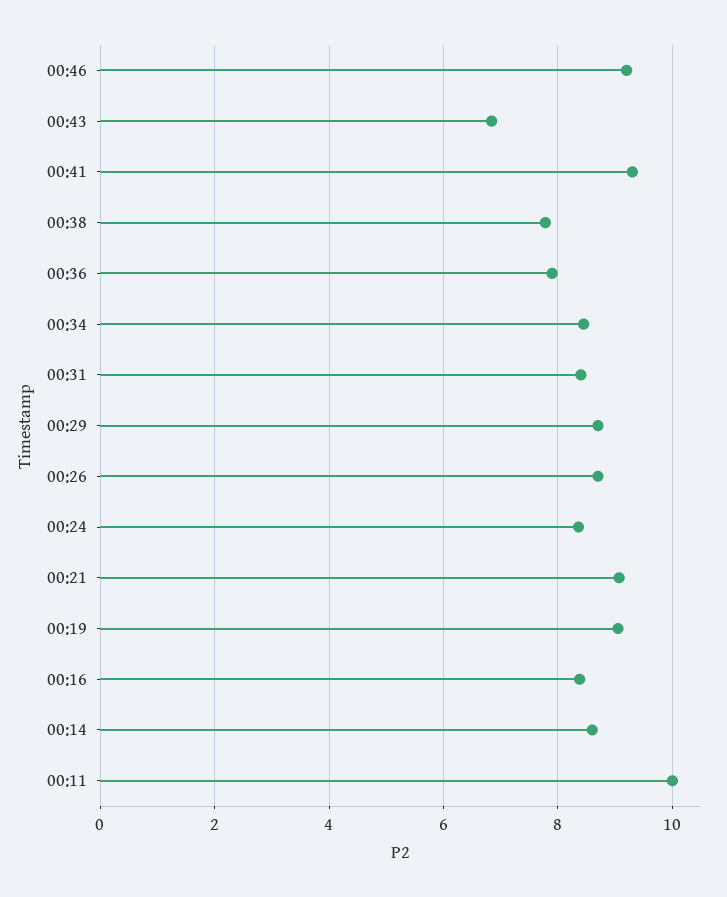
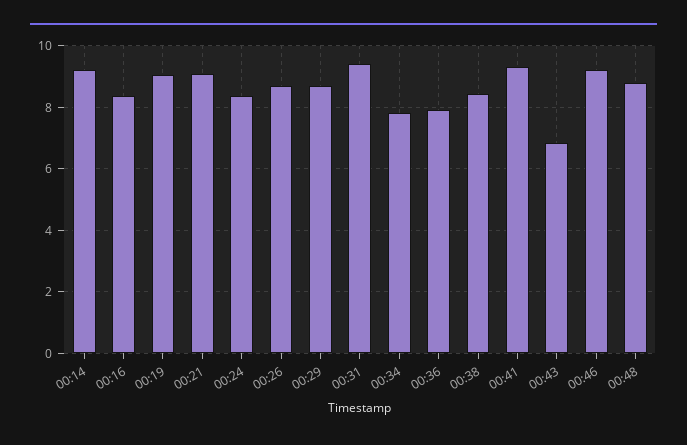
00:38: 7.8 -> 8.4
00:34: 8.4 -> 7.8
00:31: 8.4 -> 9.4
00:14: 8.6 -> 9.2
00:11: 10 -> none
00:48: none -> 8.8

